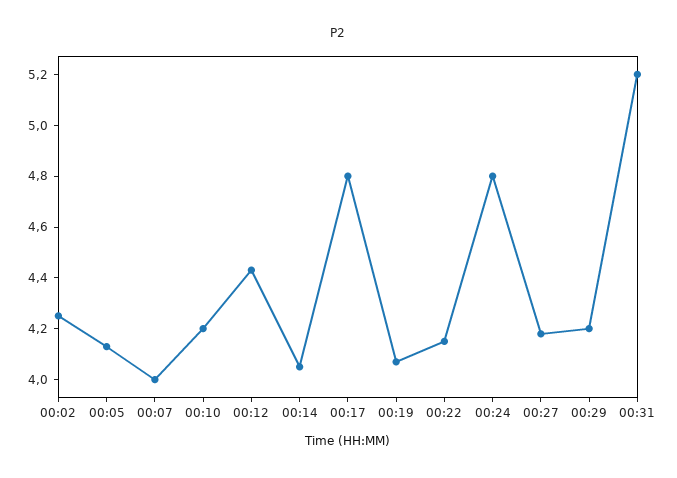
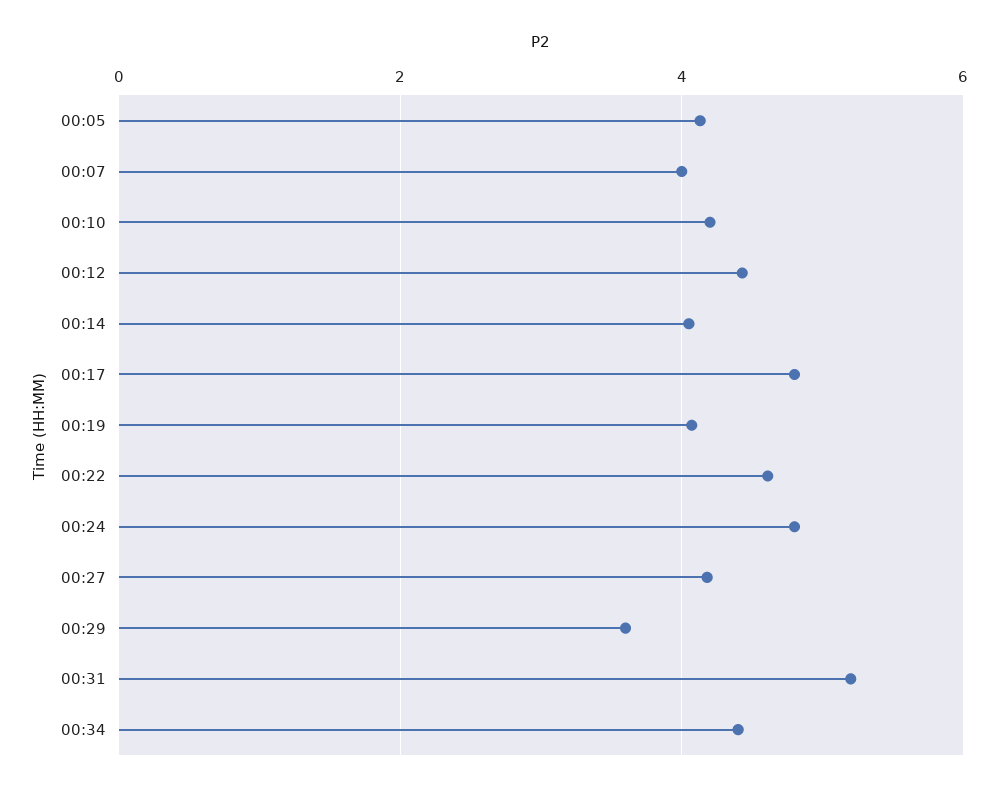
00:02: 4.25 -> none
00:22: 4.15 -> 4.6
00:29: 4.2 -> 3.6
00:34: none -> 4.4

